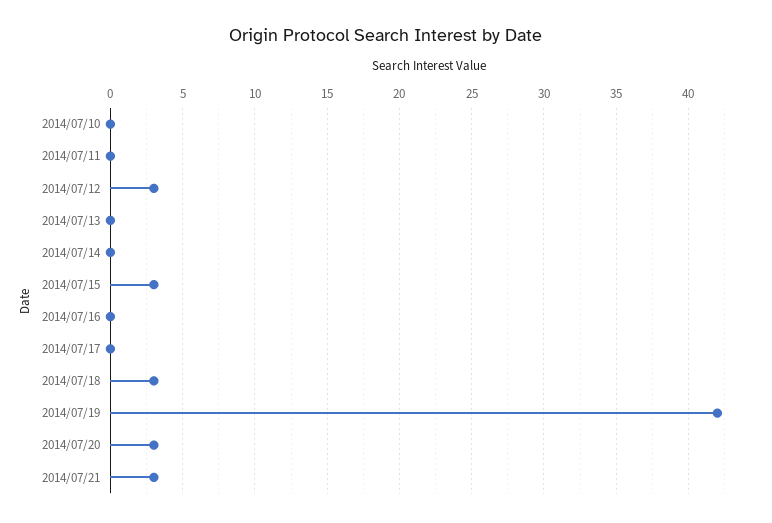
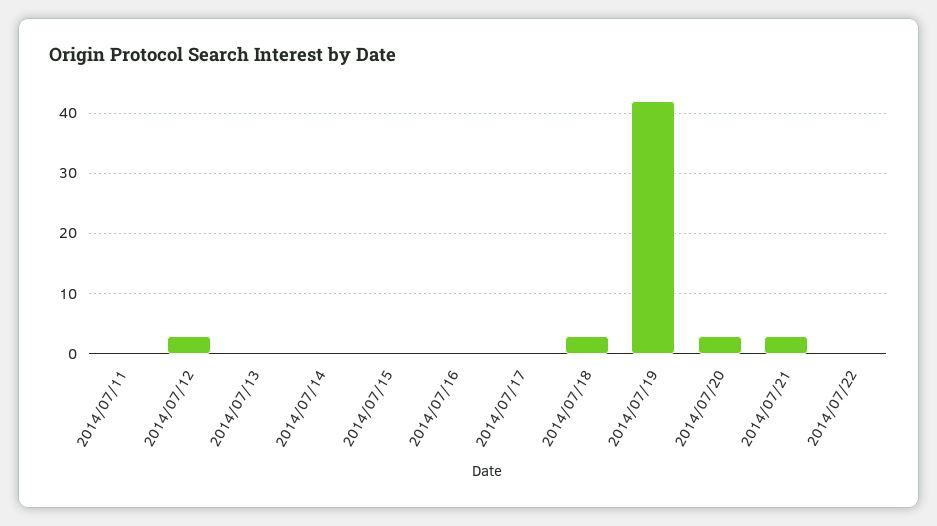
2014/07/10: 0 -> none
2014/07/15: 3 -> 0
2014/07/22: none -> 0

